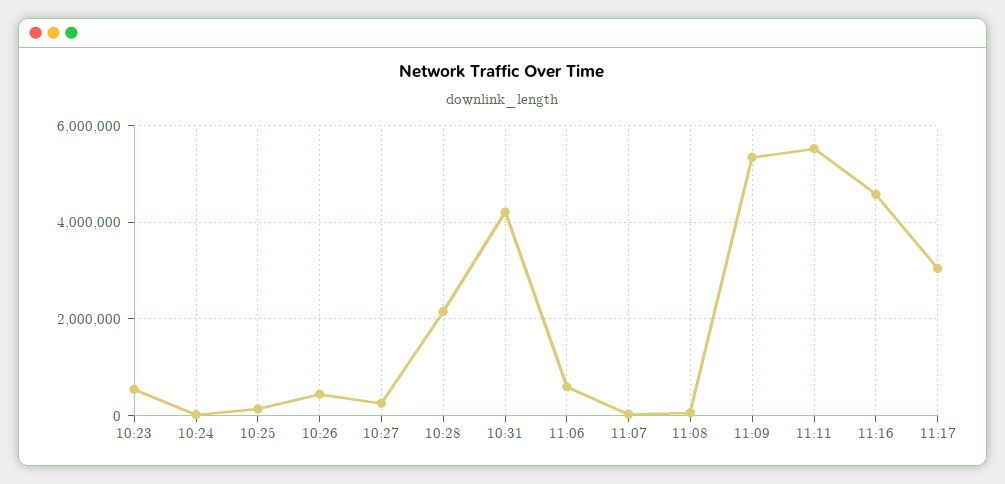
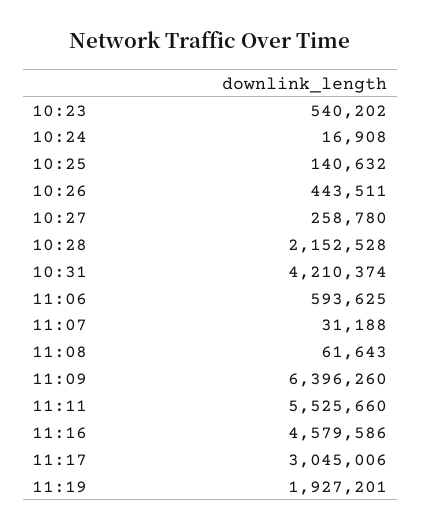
11:09: 5400000 -> 6396260
11:19: none -> 1927201

